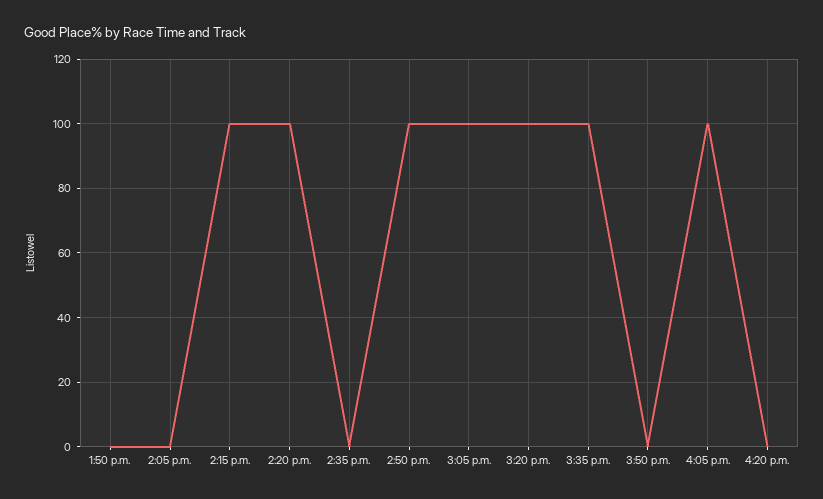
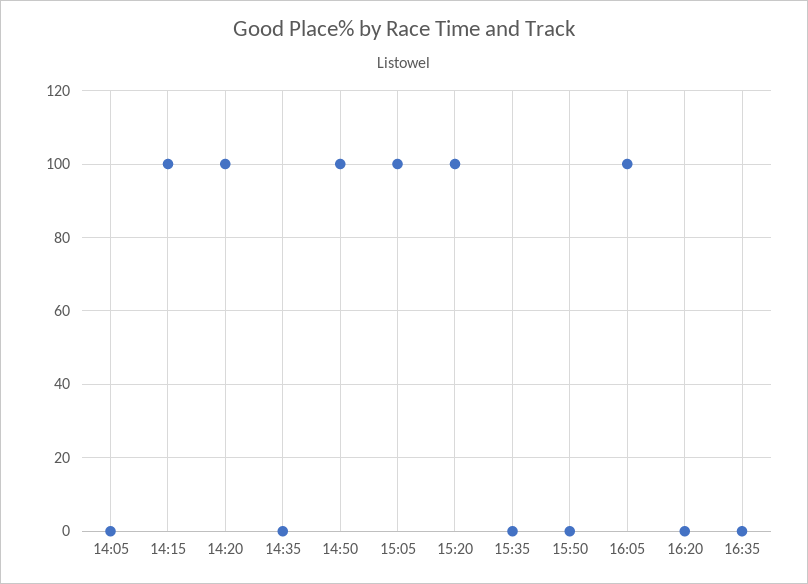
1:50 p.m.: 0 -> none
3:35 p.m.: 100 -> 0
16:35: none -> 0

